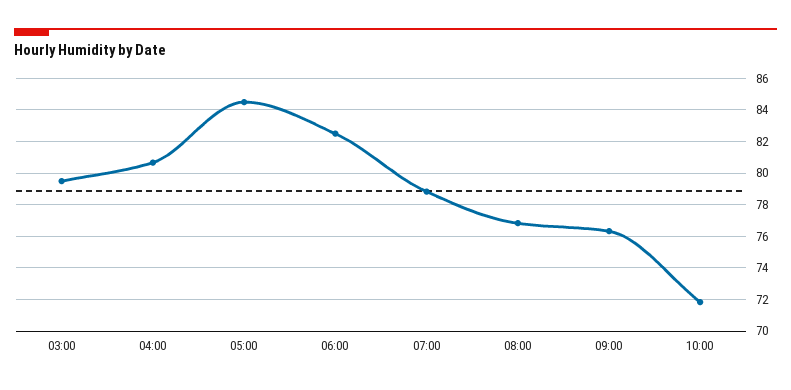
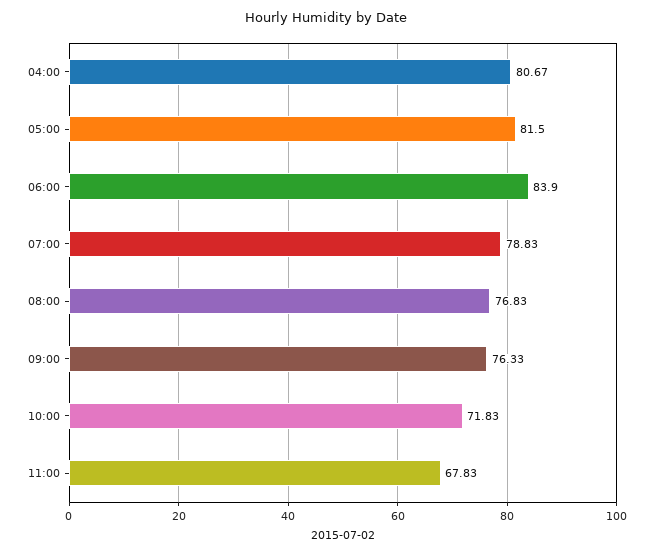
03:00: 79.5 -> none
05:00: 84.5 -> 81.5
06:00: 82.5 -> 83.9
11:00: none -> 67.83

